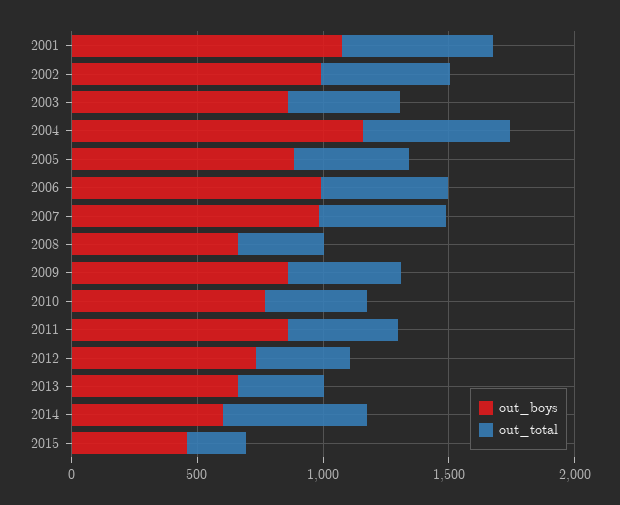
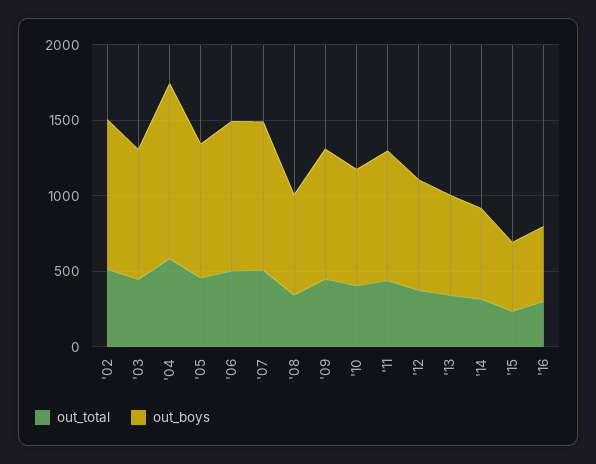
out_boys, 2001: 1100 -> none
out_total, 2001: 600 -> none
out_total, 2014: 600 -> 300
out_total, '16: none -> 300
out_boys, '16: none -> 500

